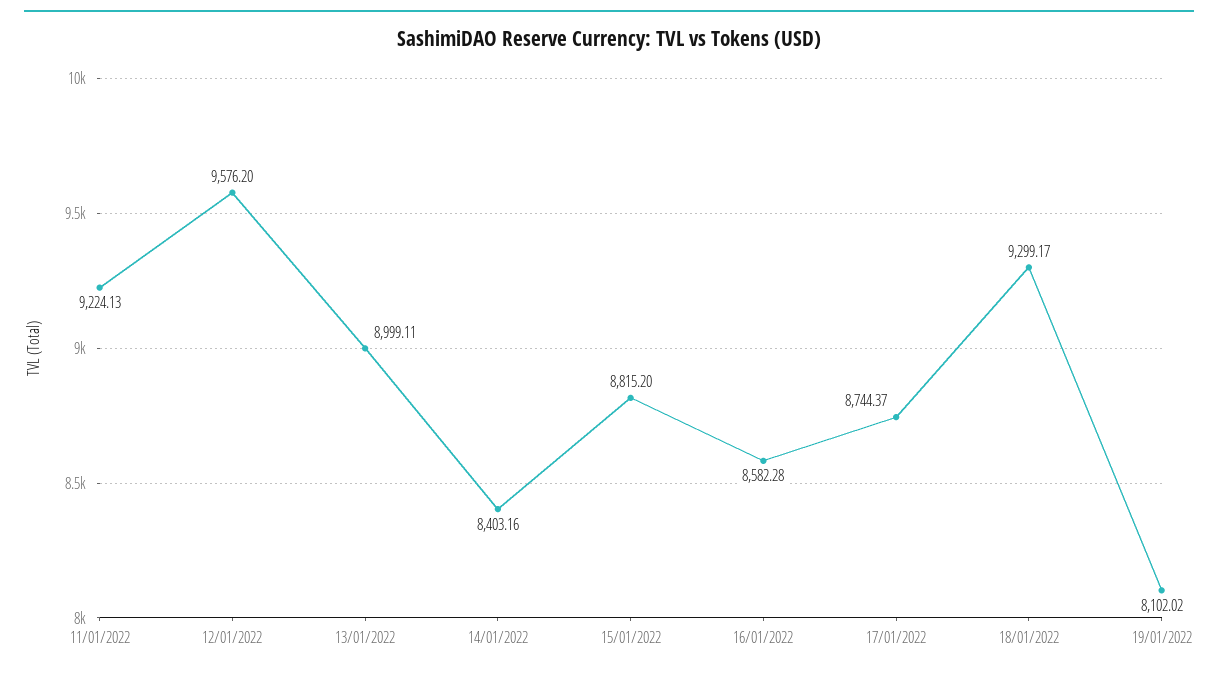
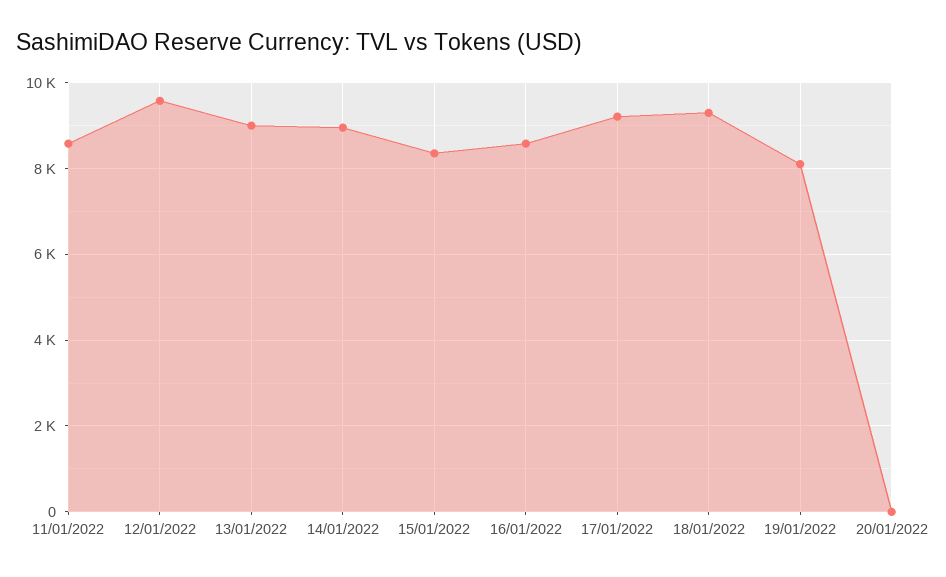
11/01/2022: 9224.13 -> 8600
14/01/2022: 8403.16 -> 9000
15/01/2022: 8815.2 -> 8400
17/01/2022: 8744.37 -> 9200
20/01/2022: none -> 0

